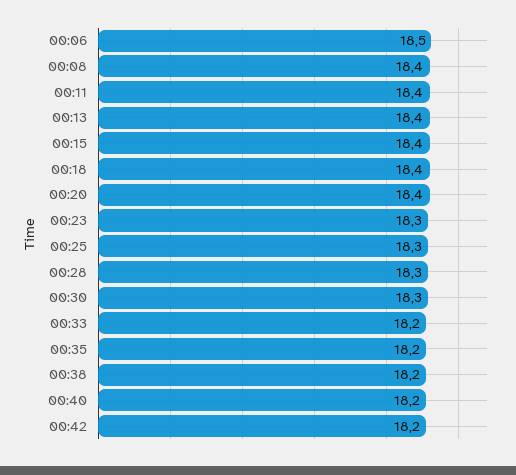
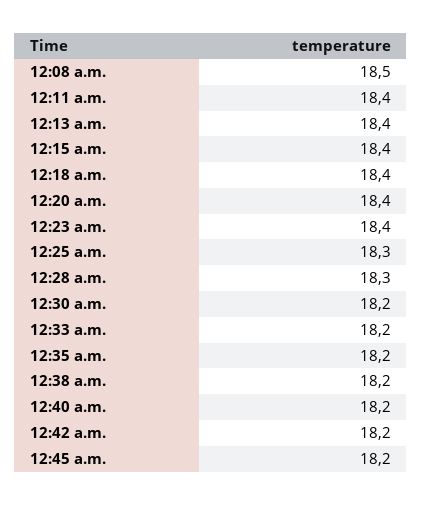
00:06: 18.5 -> none
00:08: 18.4 -> 18.5
00:23: 18.3 -> 18.4
00:30: 18.3 -> 18.2
12:45 a.m.: none -> 18.2

